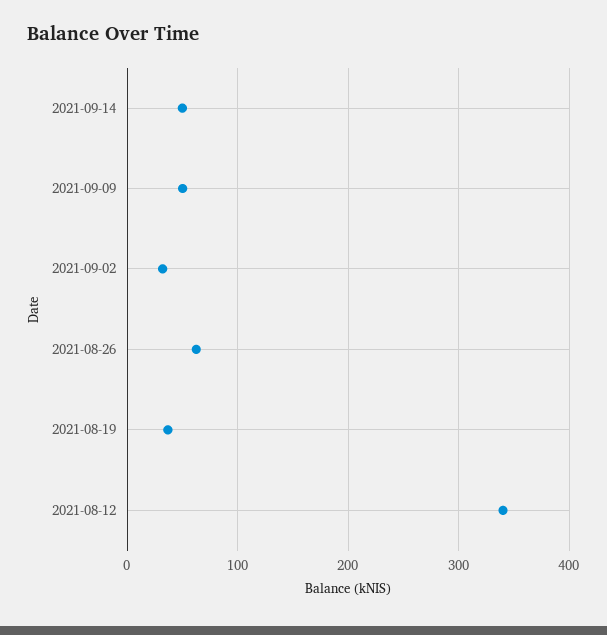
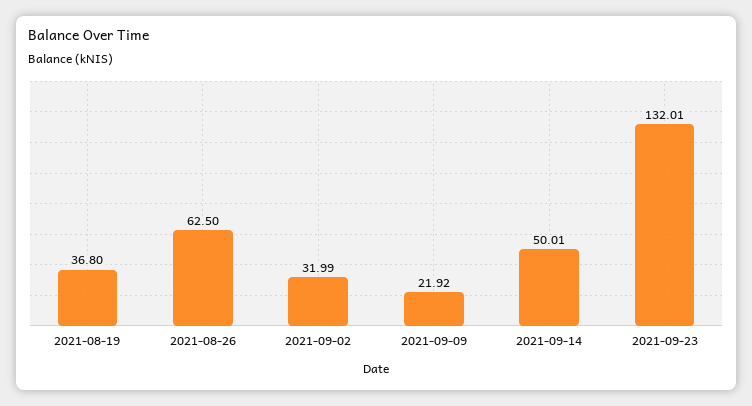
2021-09-09: 50 -> 21.92
2021-08-12: 340 -> none
2021-09-23: none -> 132.01

